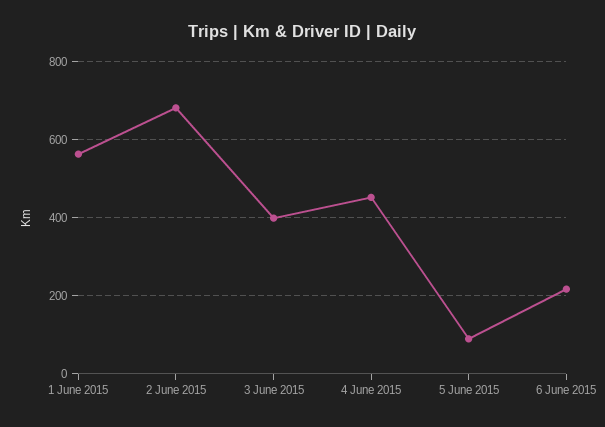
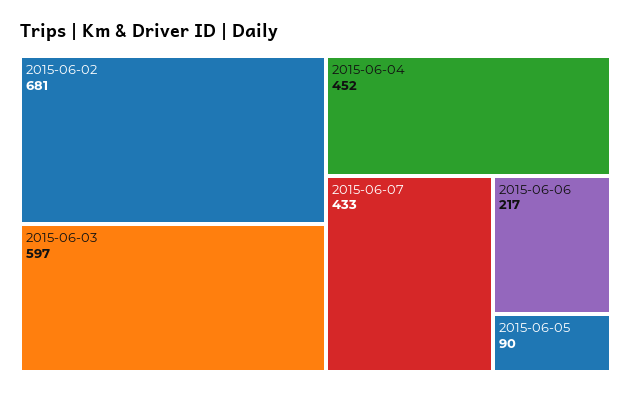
1 June 2015: 560 -> none
3 June 2015: 400 -> 597
2015-06-07: none -> 433

